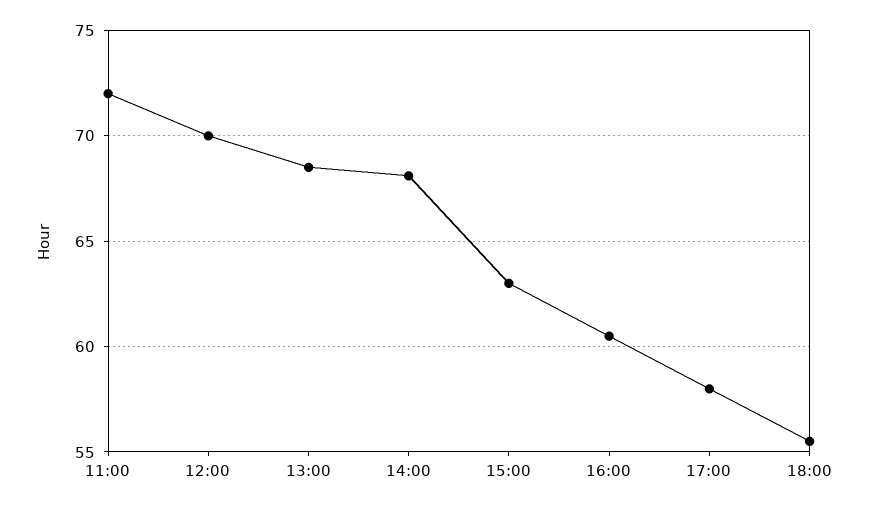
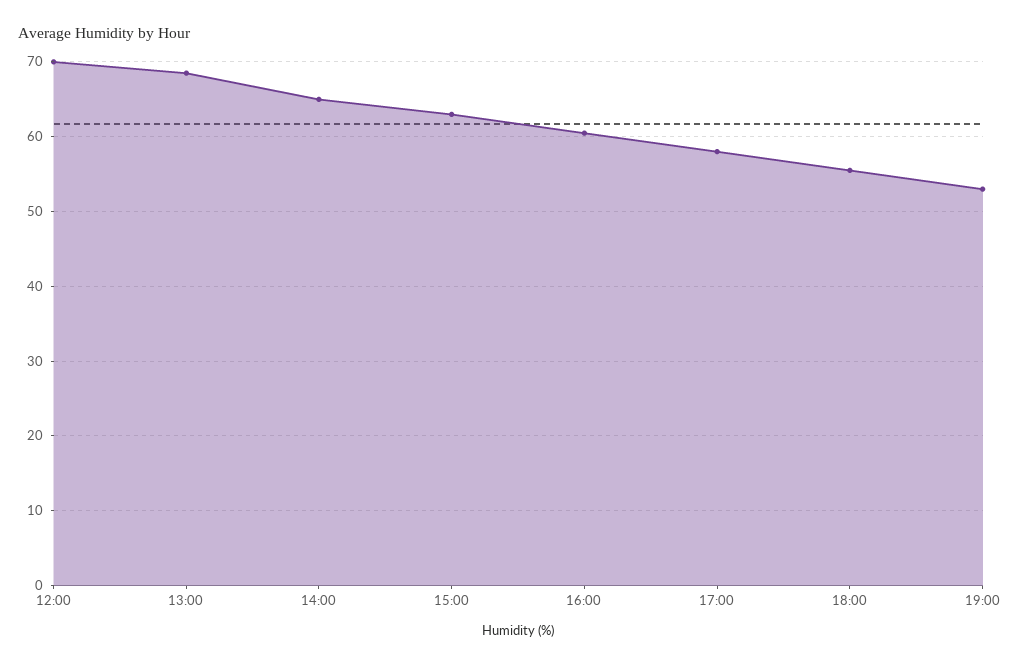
11:00: 72 -> none
14:00: 68 -> 65
19:00: none -> 53

